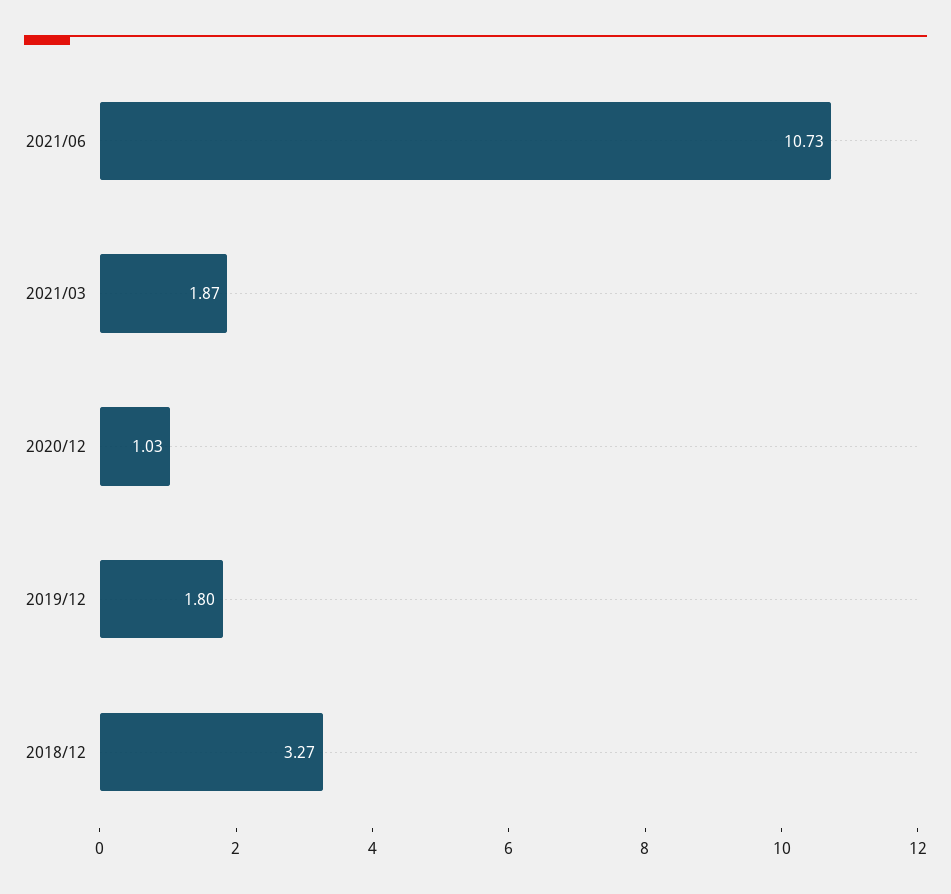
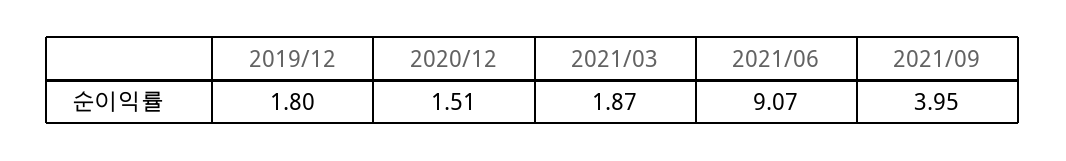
2021/06: 10.73 -> 9.07
2020/12: 1.03 -> 1.51
2018/12: 3.27 -> none
2021/09: none -> 3.95

